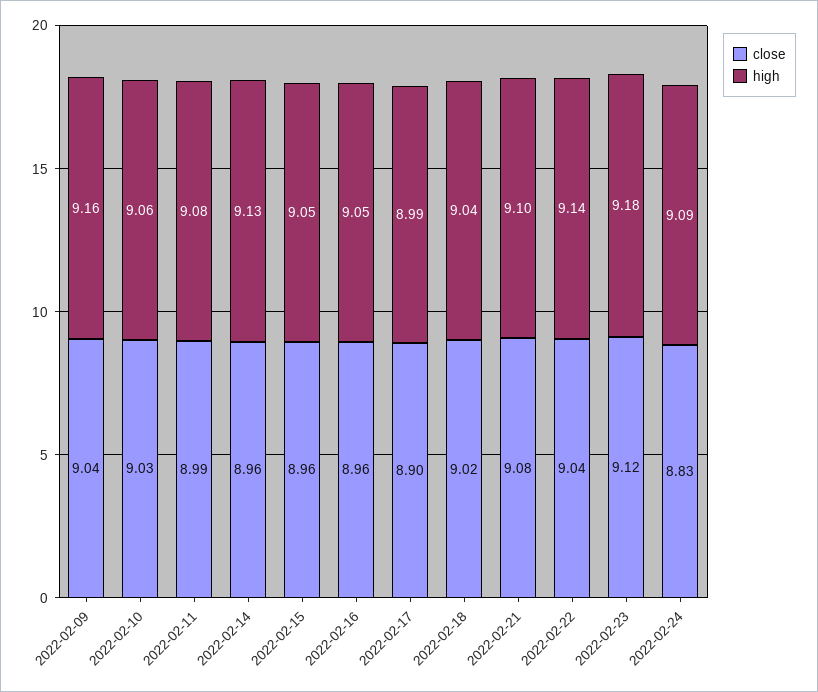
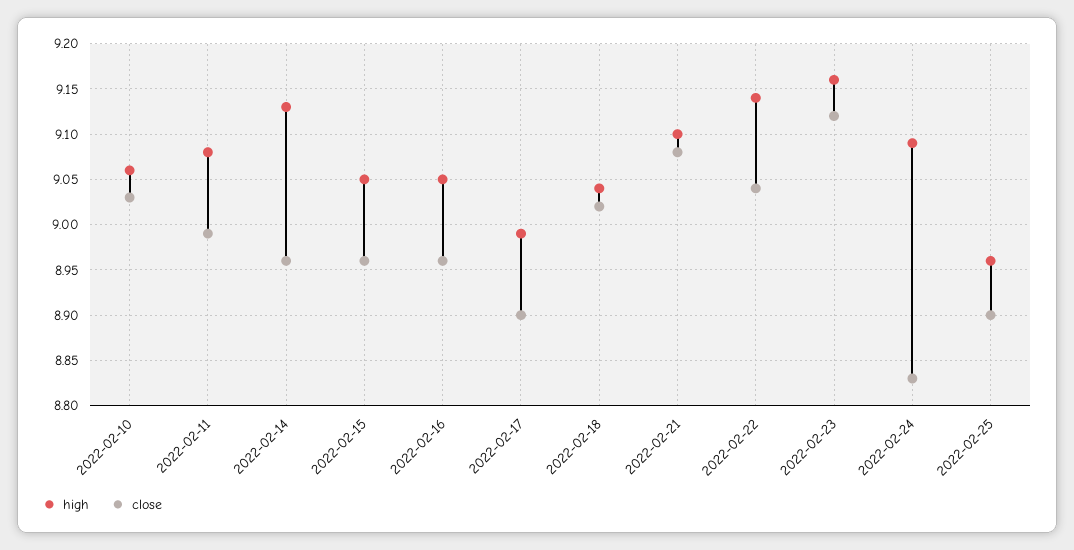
close, 2022-02-09: 9.04 -> none
high, 2022-02-09: 9.16 -> none
high, 2022-02-23: 9.18 -> 9.16
high, 2022-02-25: none -> 8.96
close, 2022-02-25: none -> 8.9

